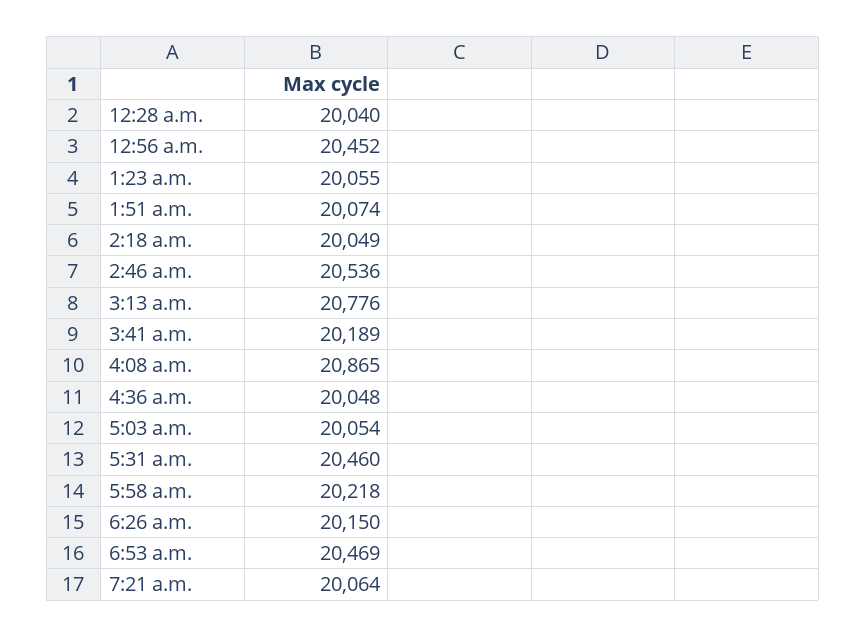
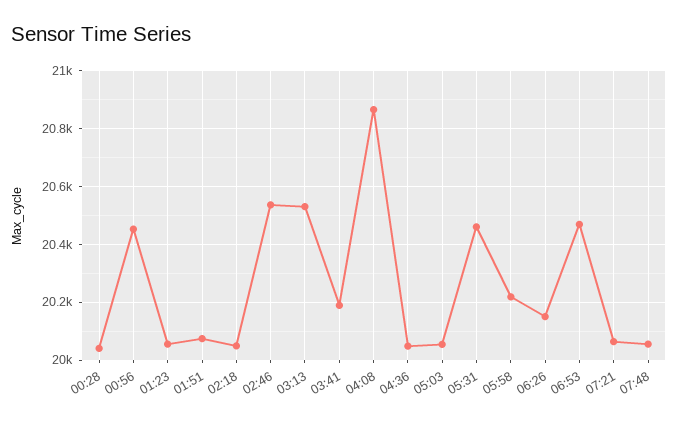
3:13 a.m.: 20776 -> 20525
07:48: none -> 20050

